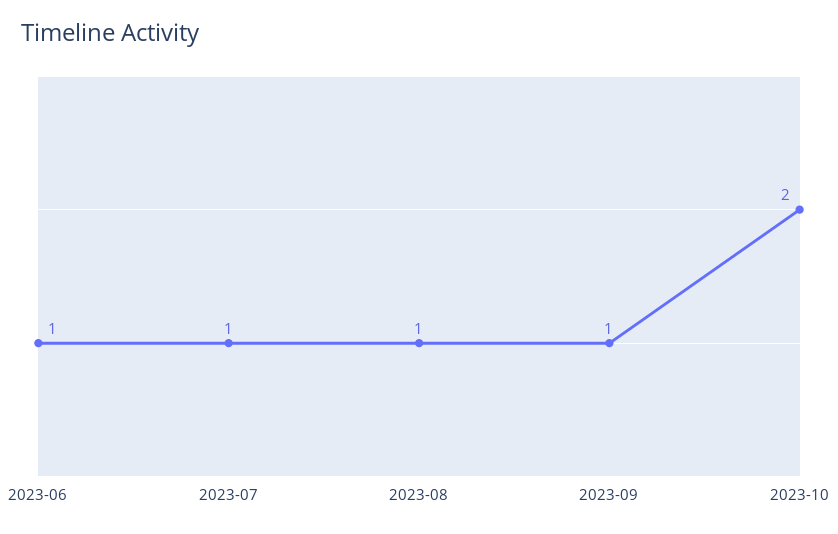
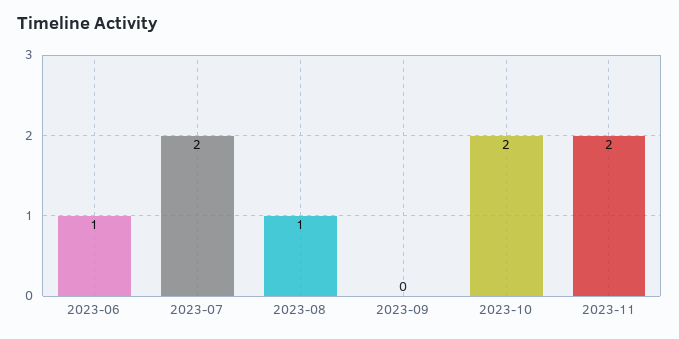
2023-07: 1 -> 2
2023-09: 1 -> 0
2023-11: none -> 2

